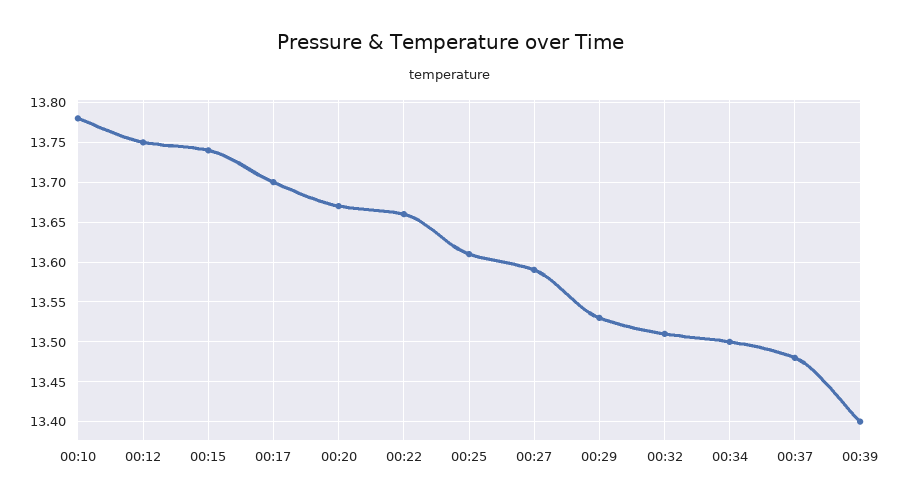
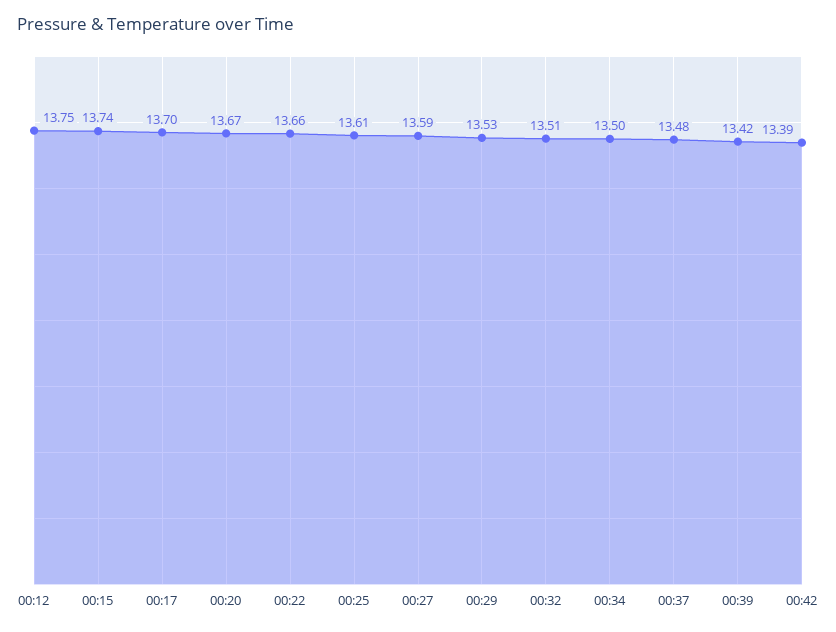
00:10: 13.78 -> none
00:39: 13.4 -> 13.42
00:42: none -> 13.39

